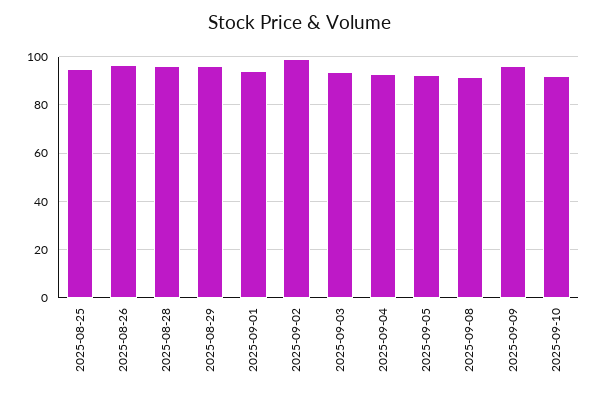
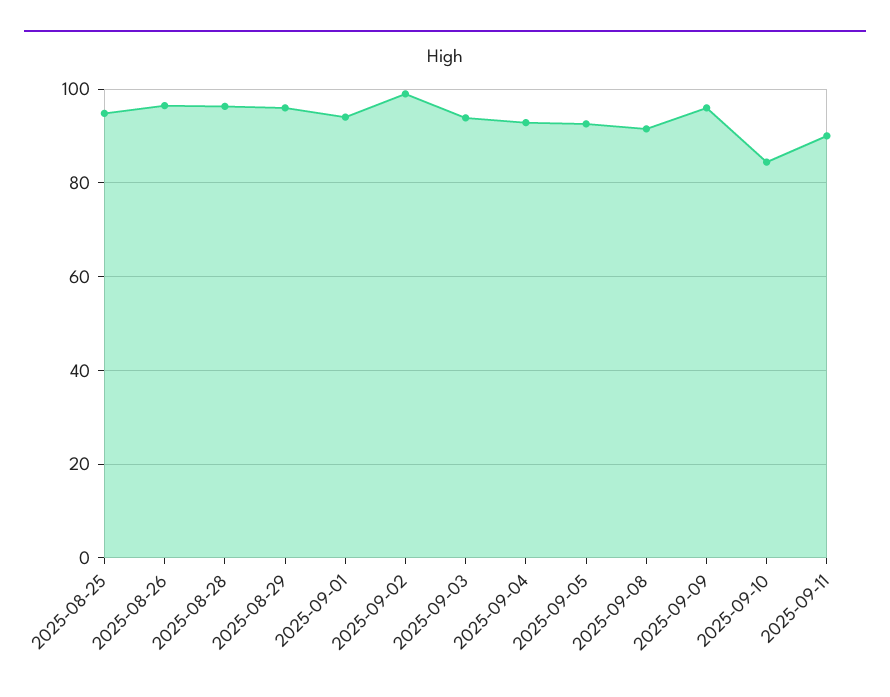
2025-09-10: 92.5 -> 84
2025-09-11: none -> 90

